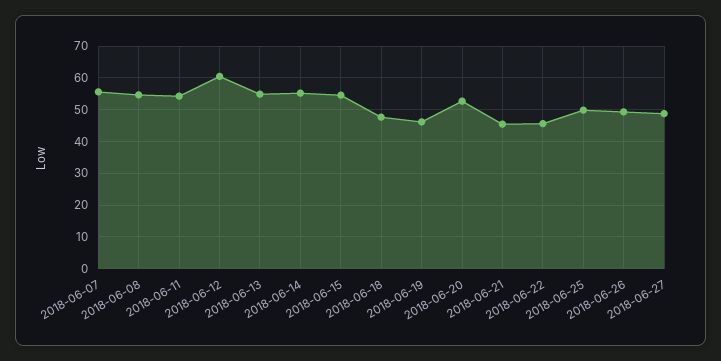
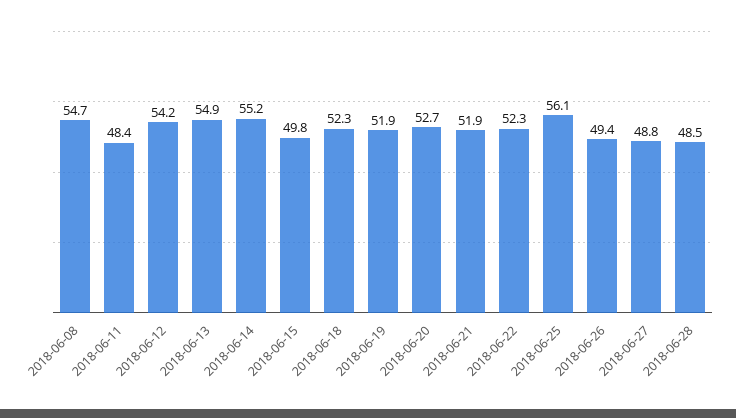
2018-06-07: 56 -> none
2018-06-11: 54 -> 48.4
2018-06-12: 60 -> 54.2
2018-06-15: 54 -> 49.8
2018-06-18: 48 -> 52.3
2018-06-19: 46 -> 51.9
2018-06-21: 46 -> 51.9
2018-06-22: 46 -> 52.3
2018-06-25: 50 -> 56.1
2018-06-28: none -> 48.5

